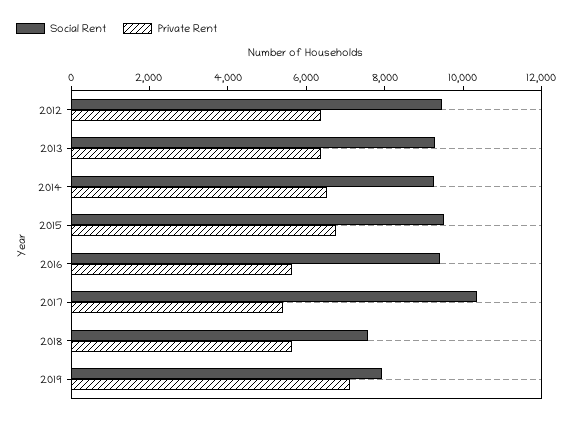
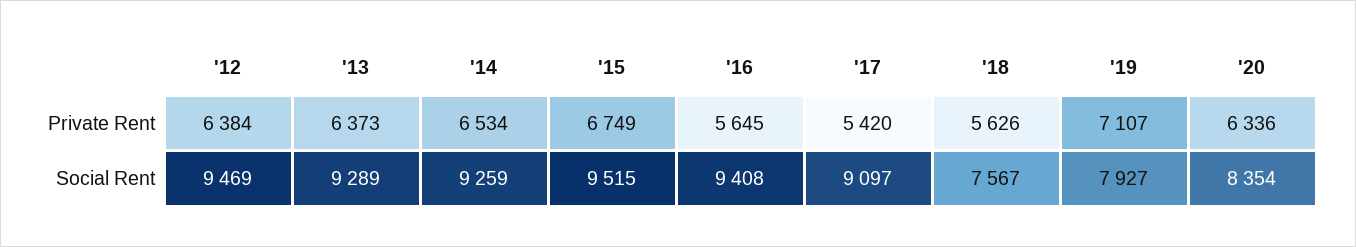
Social Rent, 2017: 10500 -> 9097
Private Rent, '20: none -> 6336
Social Rent, '20: none -> 8354

